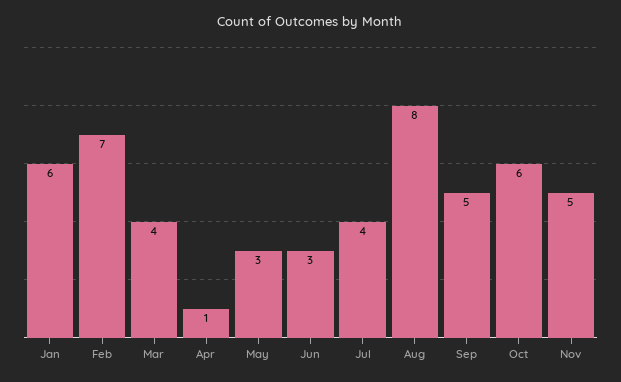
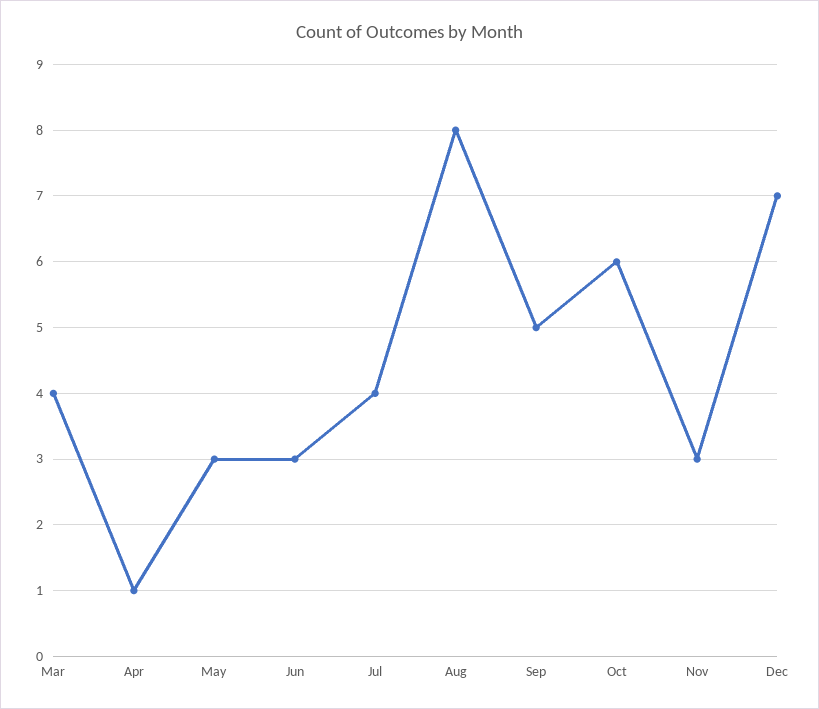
Jan: 6 -> none
Feb: 7 -> none
Nov: 5 -> 3
Dec: none -> 7

